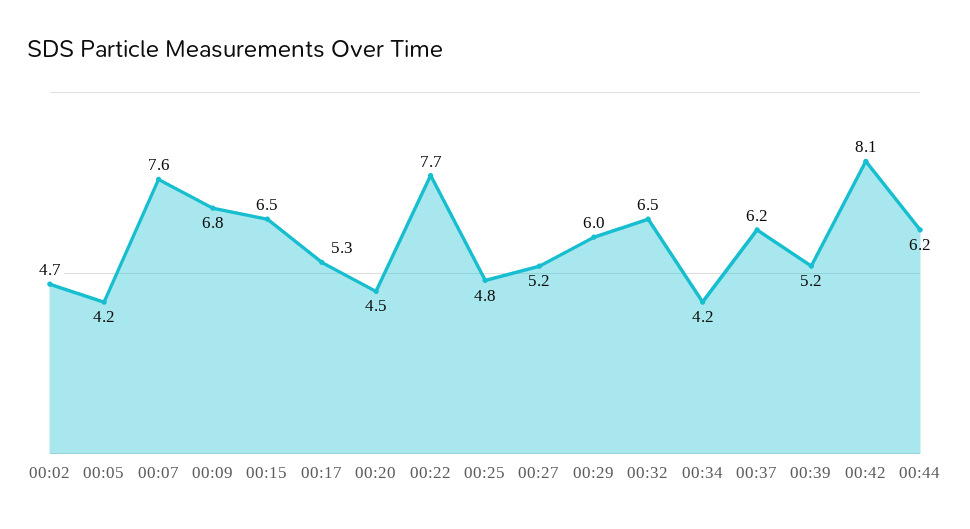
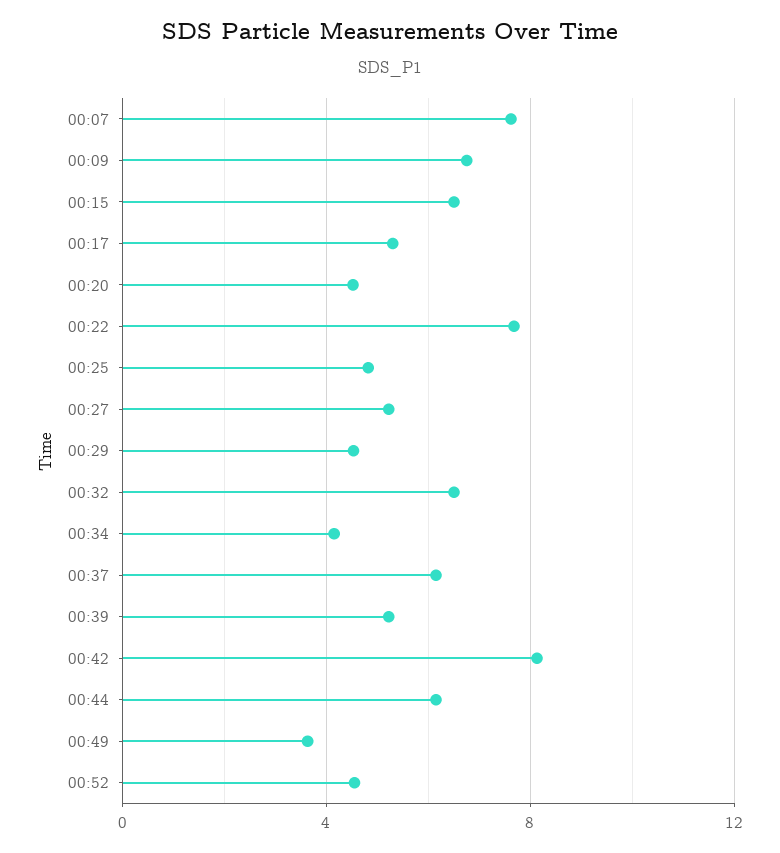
00:02: 4.7 -> none
00:05: 4.2 -> none
00:29: 6 -> 4.5
00:49: none -> 3.5
00:52: none -> 4.5

